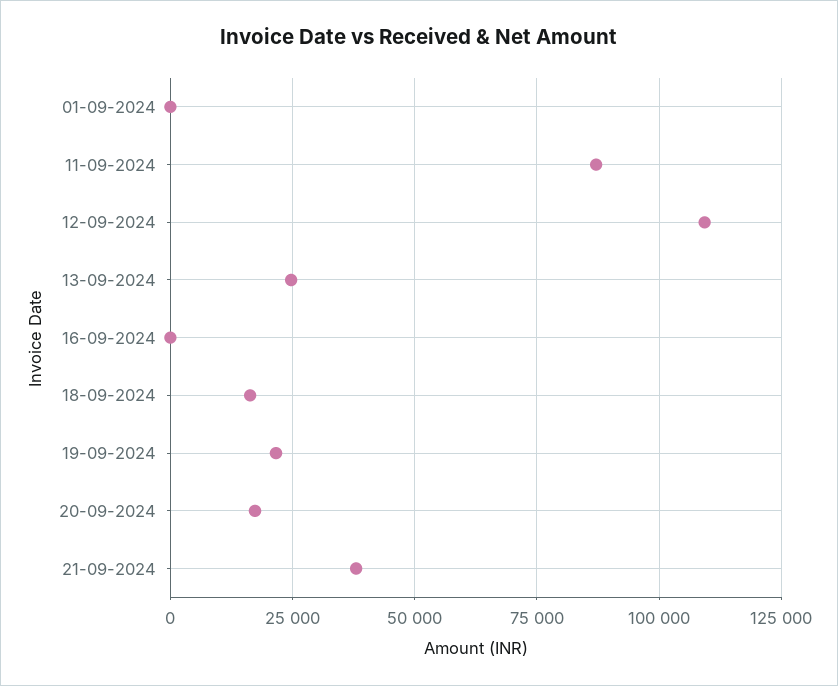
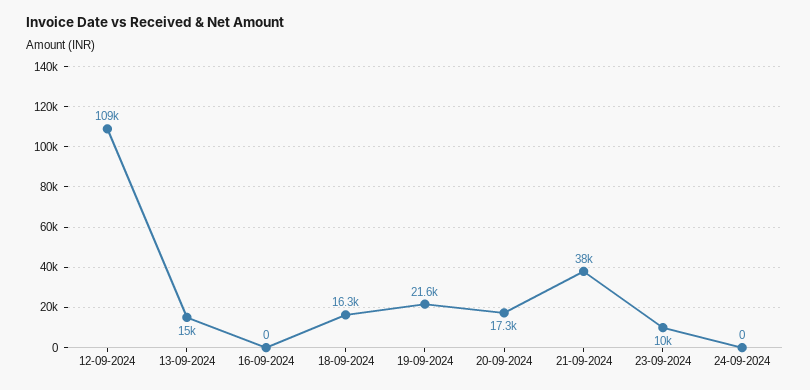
01-09-2024: 0 -> none
11-09-2024: 87500 -> none
13-09-2024: 25000 -> 15000
23-09-2024: none -> 10000
24-09-2024: none -> 0

